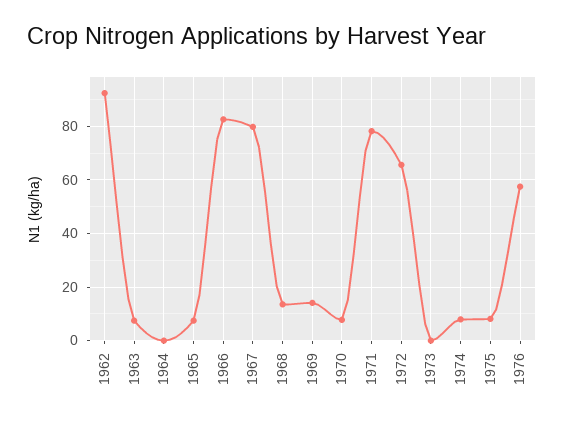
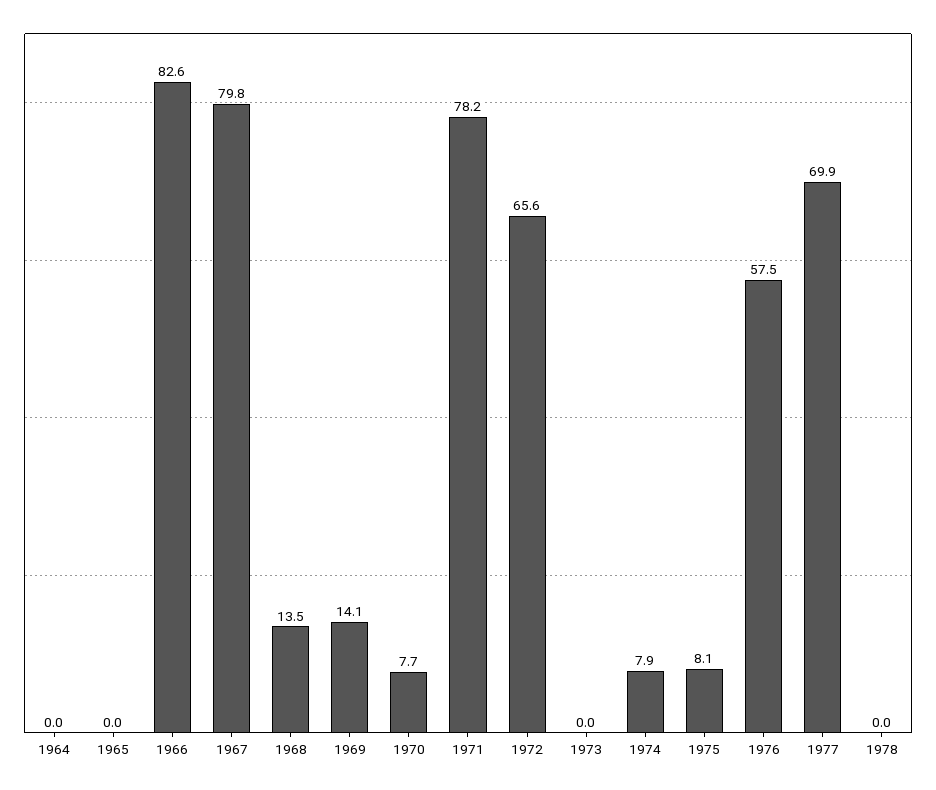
1962: 92.5 -> none
1963: 7.5 -> none
1965: 7.5 -> 0
1977: none -> 69.9
1978: none -> 0

